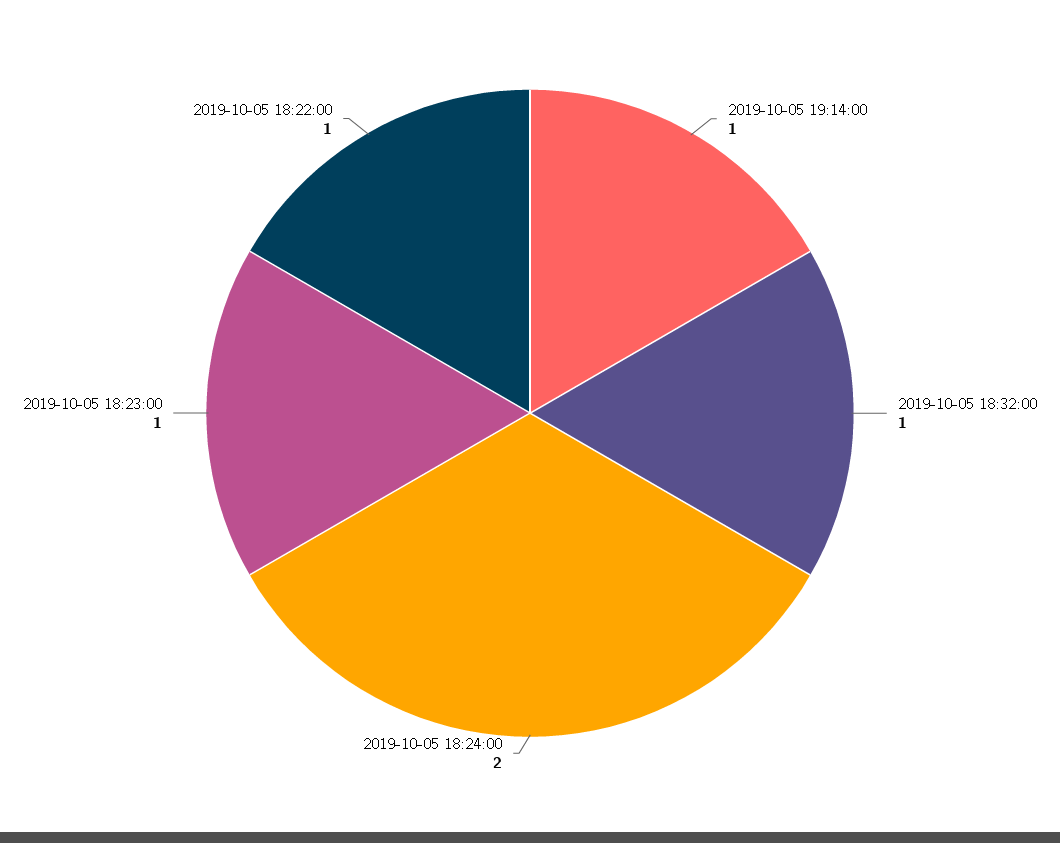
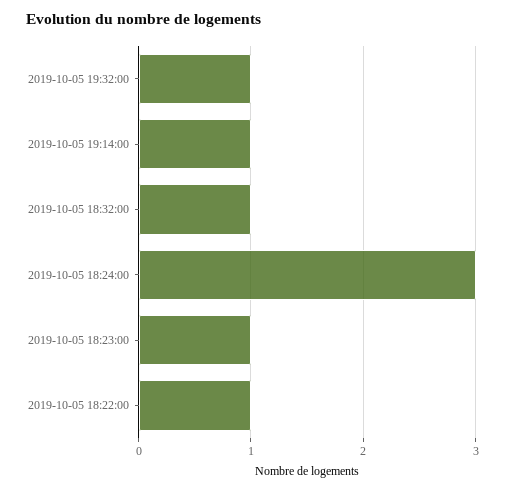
2019-10-05 18:24:00: 2 -> 3
2019-10-05 19:32:00: none -> 1

